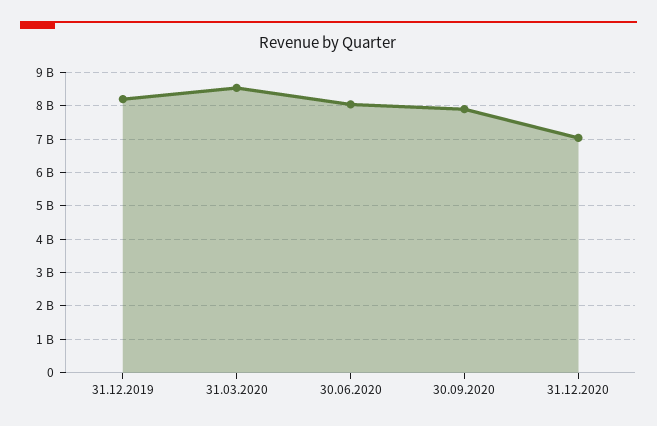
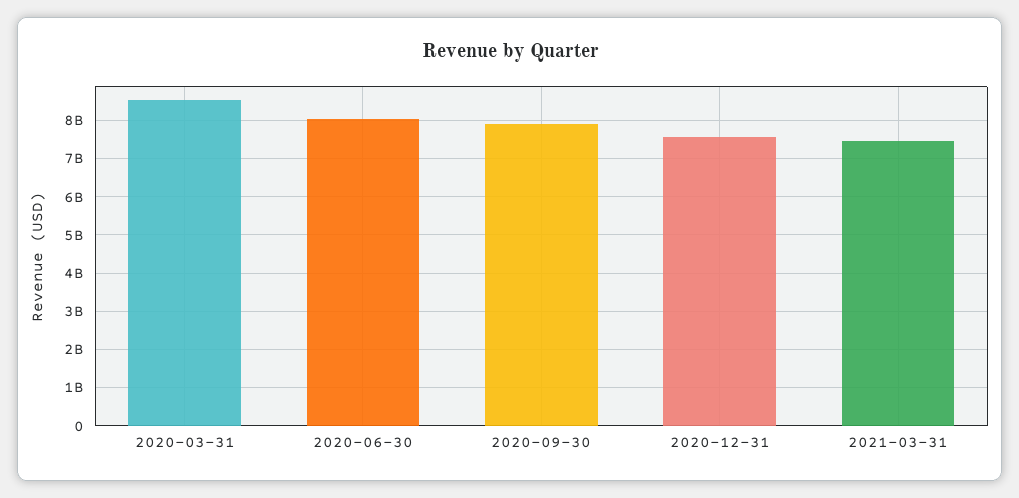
31.12.2019: 8200000000 -> none
31.12.2020: 7000000000 -> 7600000000
2021-03-31: none -> 7400000000

